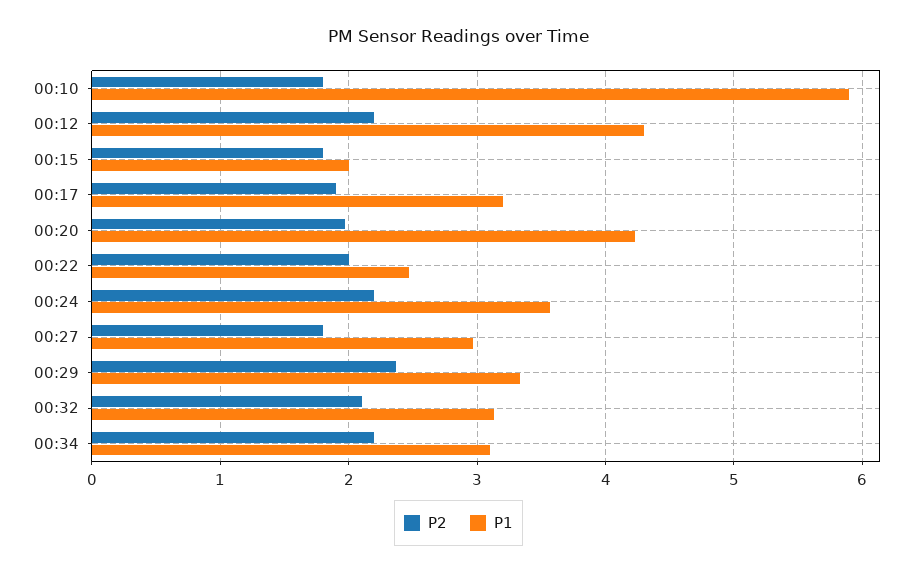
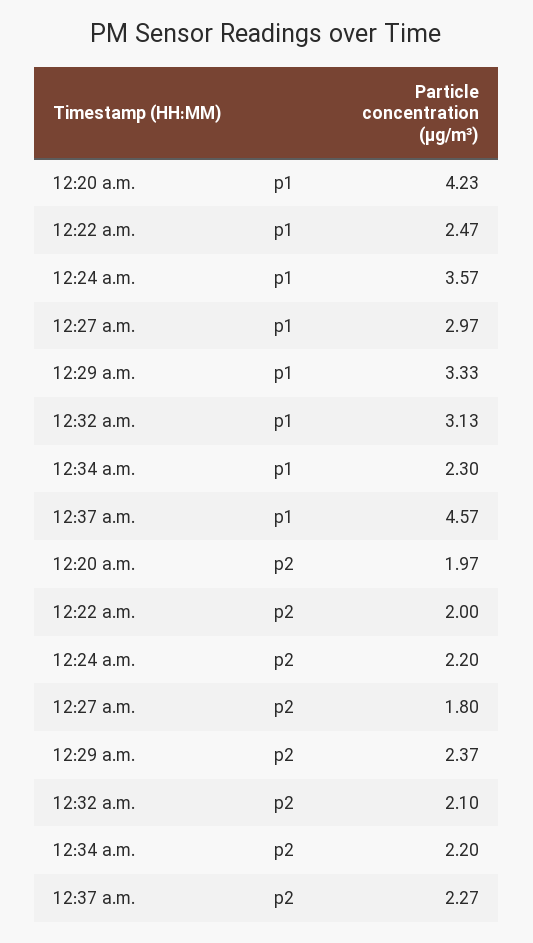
P2, 00:10: 1.8 -> none
P1, 00:10: 5.9 -> none
P2, 00:12: 2.2 -> none
P1, 00:12: 4.3 -> none
P2, 00:15: 1.8 -> none
P1, 00:15: 2 -> none
P2, 00:17: 1.9 -> none
P1, 00:17: 3.2 -> none
P1, 00:34: 3.1 -> 2.3
P1, 12:37 a.m.: none -> 4.57
P2, 12:37 a.m.: none -> 2.27

